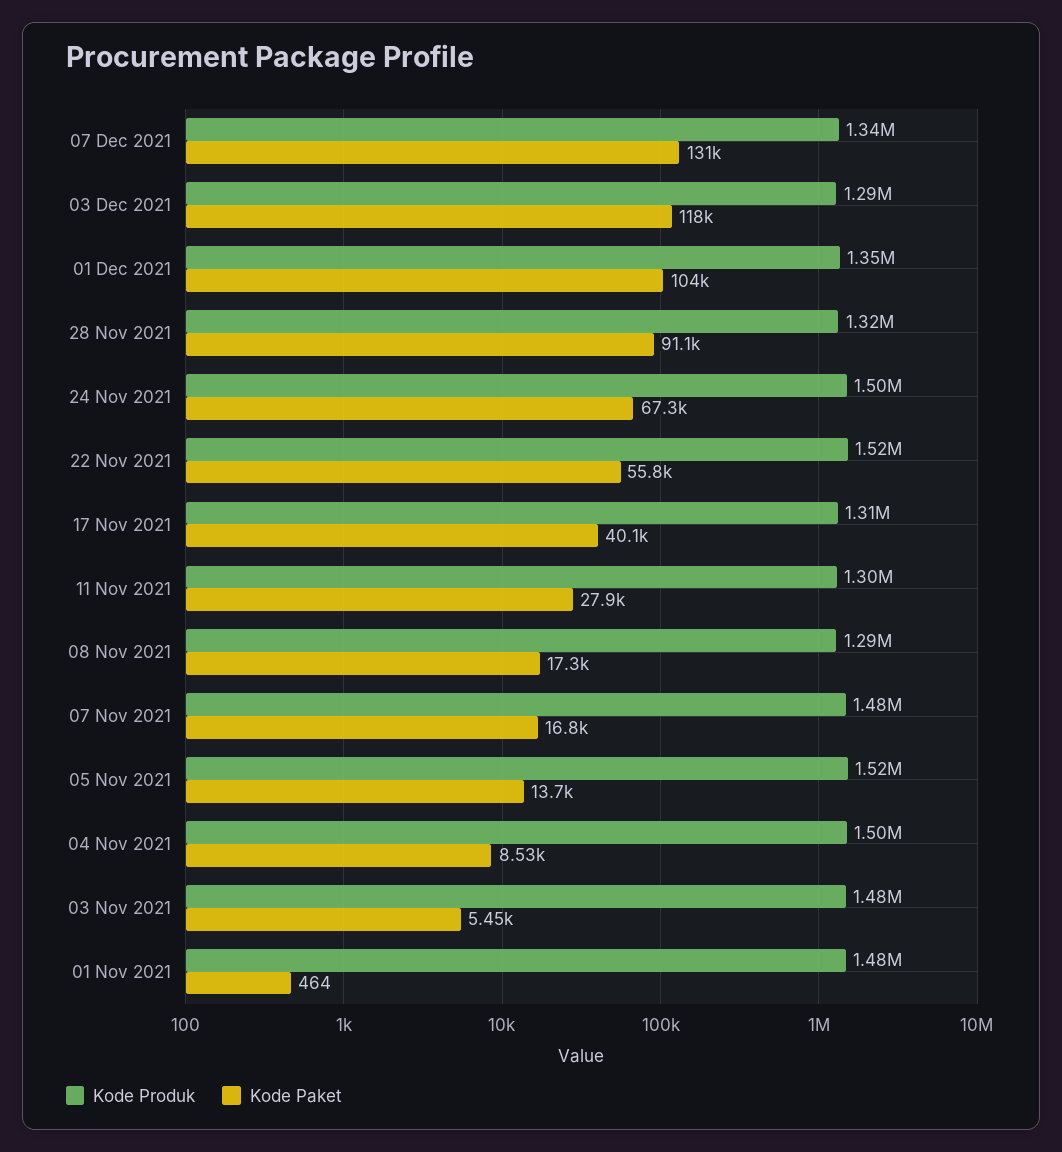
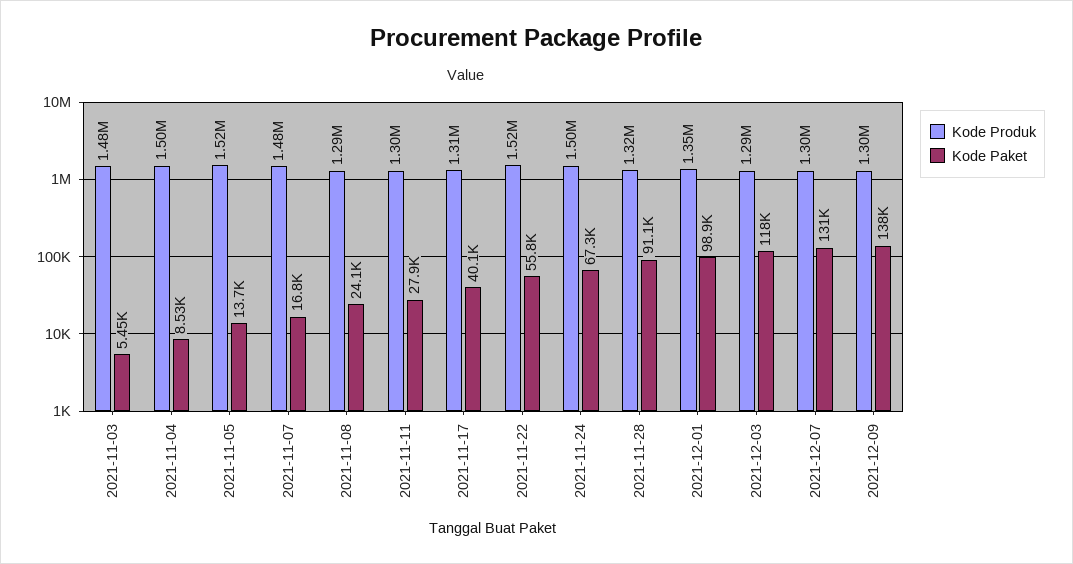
Kode Produk, 07 Dec 2021: 1340000 -> 1300000
Kode Paket, 01 Dec 2021: 104000 -> 98900
Kode Paket, 08 Nov 2021: 17300 -> 24100
Kode Produk, 01 Nov 2021: 1480000 -> none
Kode Paket, 01 Nov 2021: 464 -> none
Kode Produk, 2021-12-09: none -> 1300000
Kode Paket, 2021-12-09: none -> 138000

